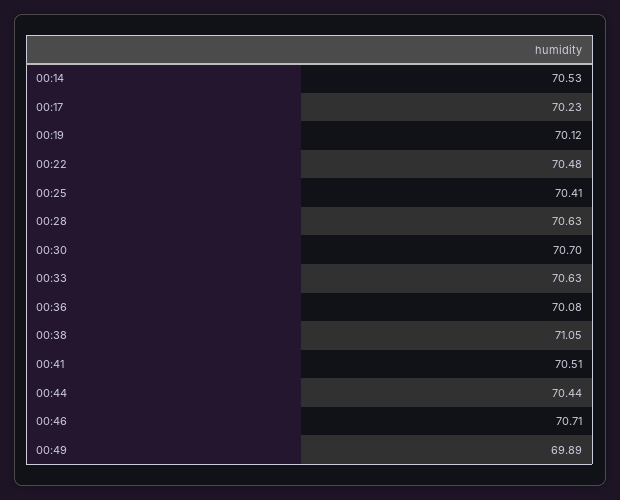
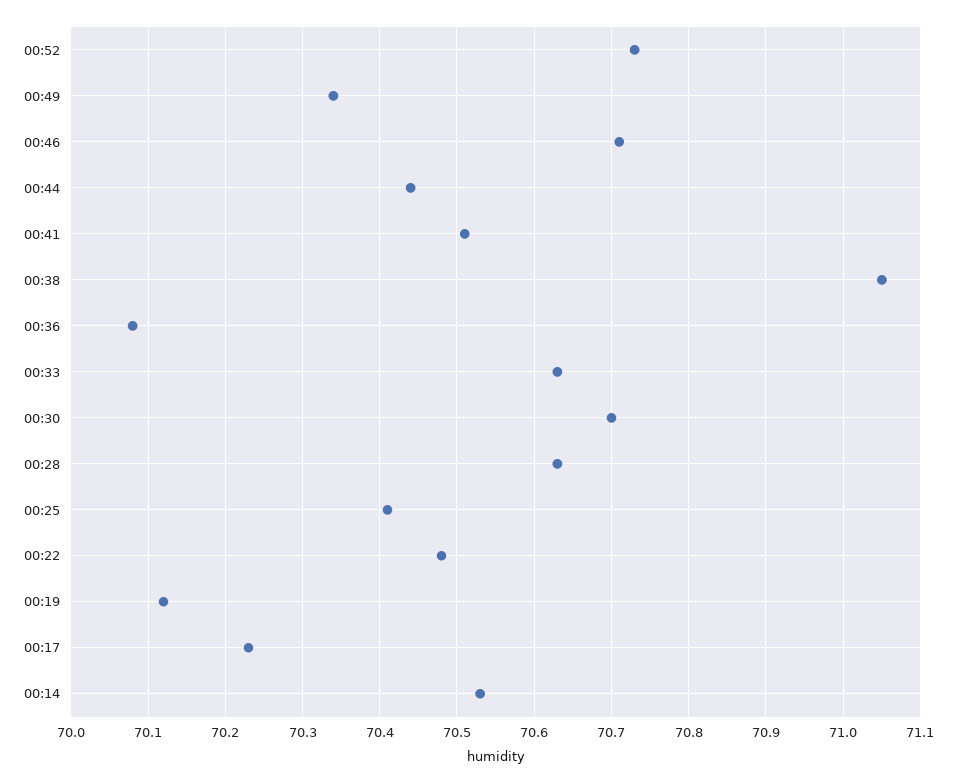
00:49: 69.89 -> 70.34
00:52: none -> 70.73

